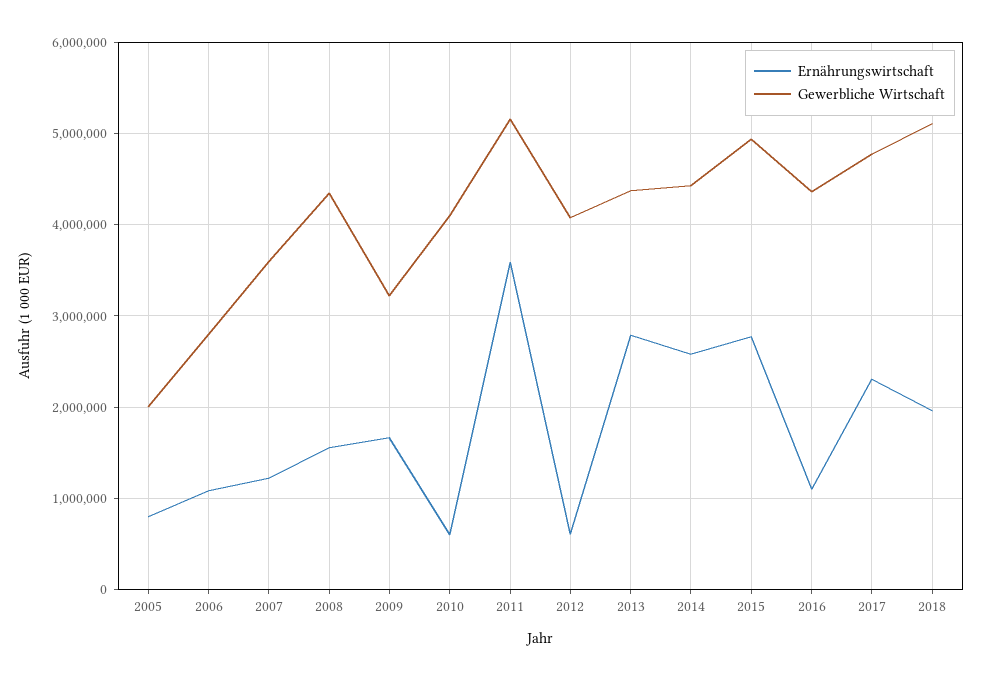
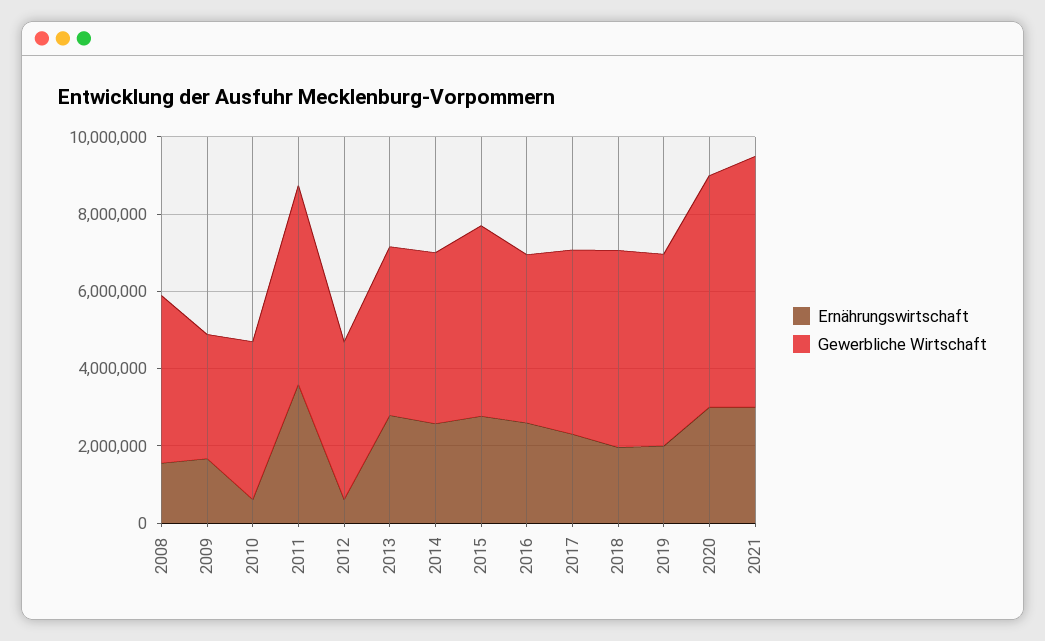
Ernährungswirtschaft, 2005: 800000 -> none
Gewerbliche Wirtschaft, 2005: 2000000 -> none
Ernährungswirtschaft, 2006: 1100000 -> none
Gewerbliche Wirtschaft, 2006: 2800000 -> none
Ernährungswirtschaft, 2007: 1200000 -> none
Gewerbliche Wirtschaft, 2007: 3600000 -> none
Ernährungswirtschaft, 2016: 1100000 -> 2500000
Ernährungswirtschaft, 2019: none -> 2000000
Gewerbliche Wirtschaft, 2019: none -> 5000000
Ernährungswirtschaft, 2020: none -> 3000000
Gewerbliche Wirtschaft, 2020: none -> 6000000
Ernährungswirtschaft, 2021: none -> 3000000
Gewerbliche Wirtschaft, 2021: none -> 6500000

